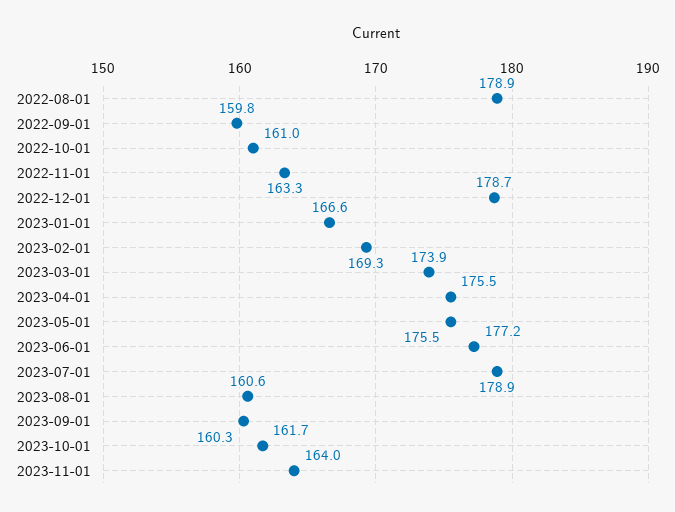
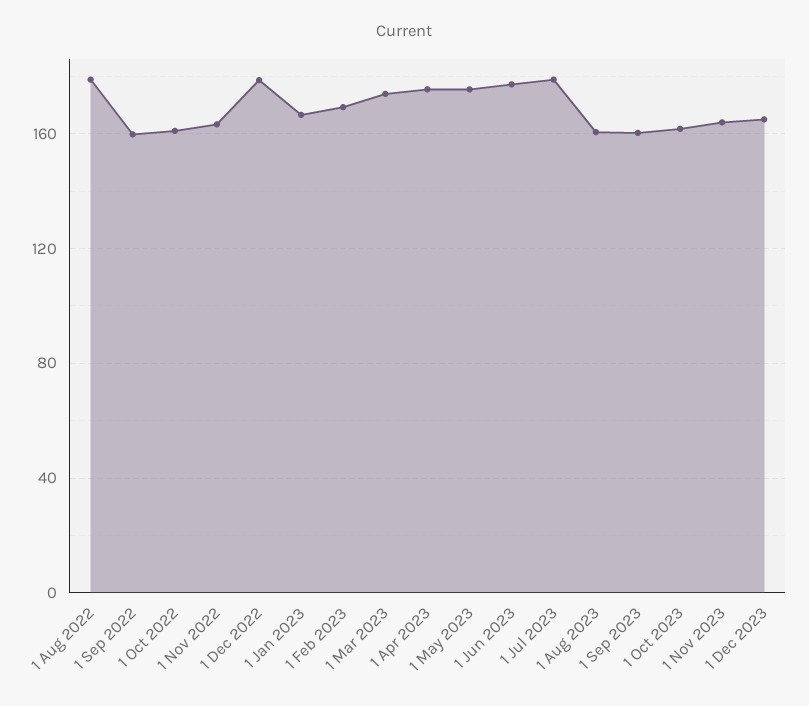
1 Dec 2023: none -> 165

